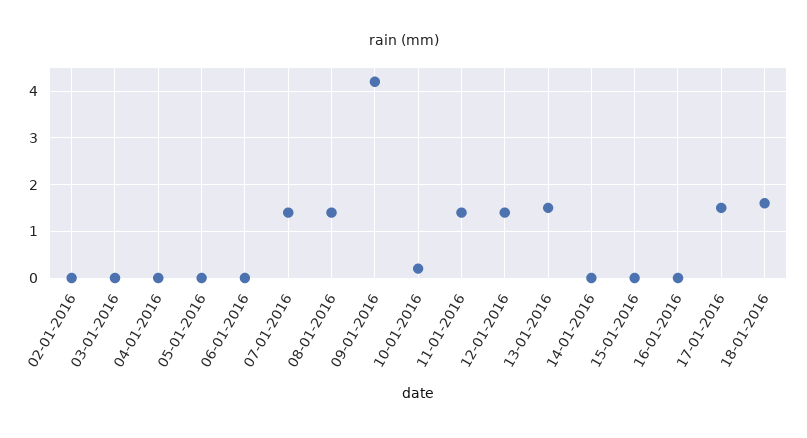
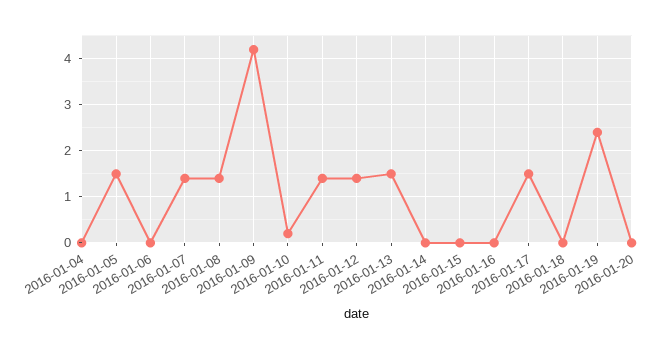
02-01-2016: 0 -> none
03-01-2016: 0 -> none
05-01-2016: 0 -> 1.5
18-01-2016: 1.5 -> 0
2016-01-19: none -> 2.5
2016-01-20: none -> 0

